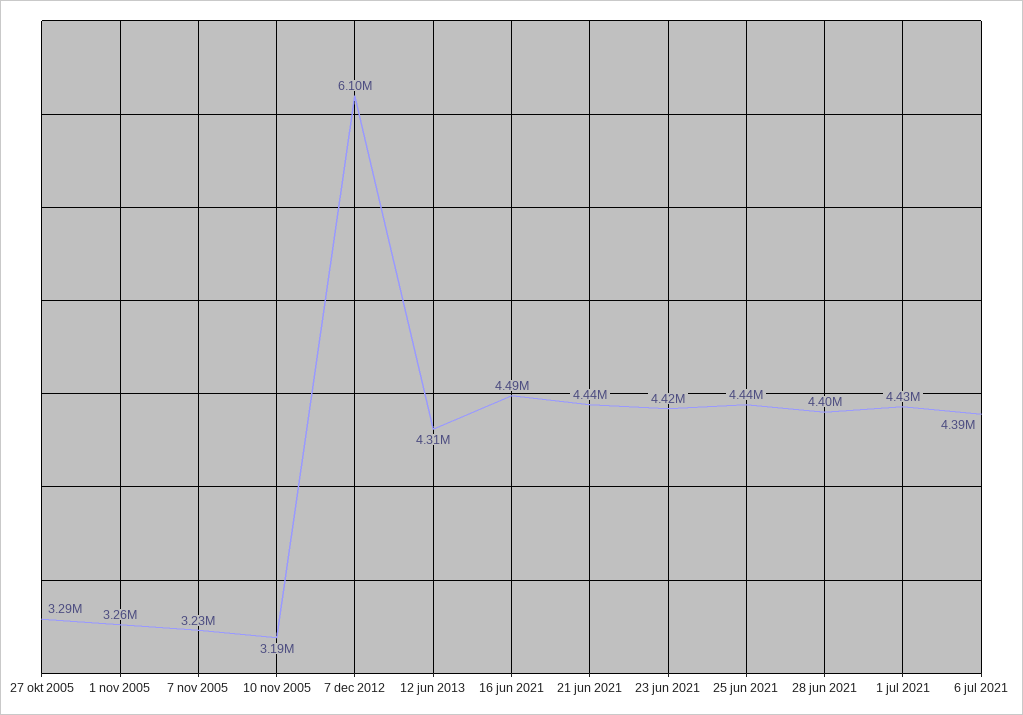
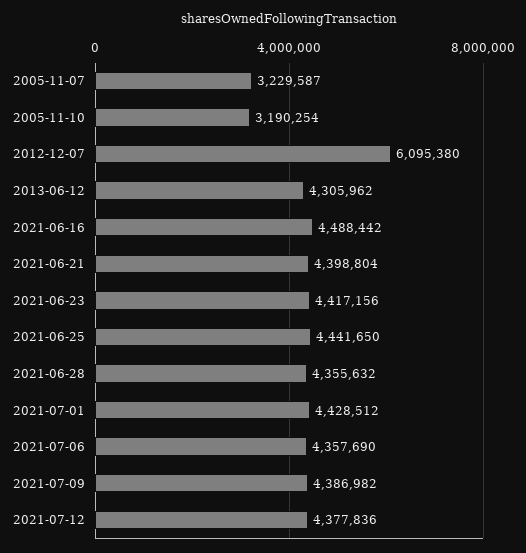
27 okt 2005: 3290000 -> none
1 nov 2005: 3260000 -> none
21 jun 2021: 4440000 -> 4398804
28 jun 2021: 4400000 -> 4355632
6 jul 2021: 4390000 -> 4357690
2021-07-09: none -> 4386982
2021-07-12: none -> 4377836

